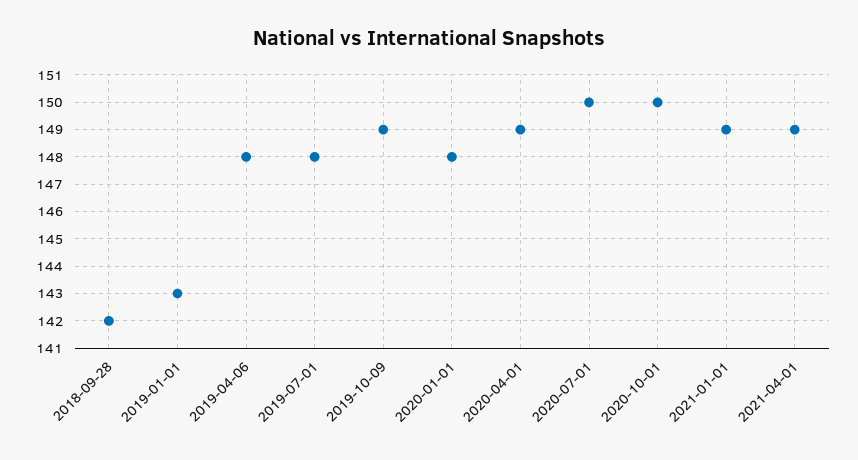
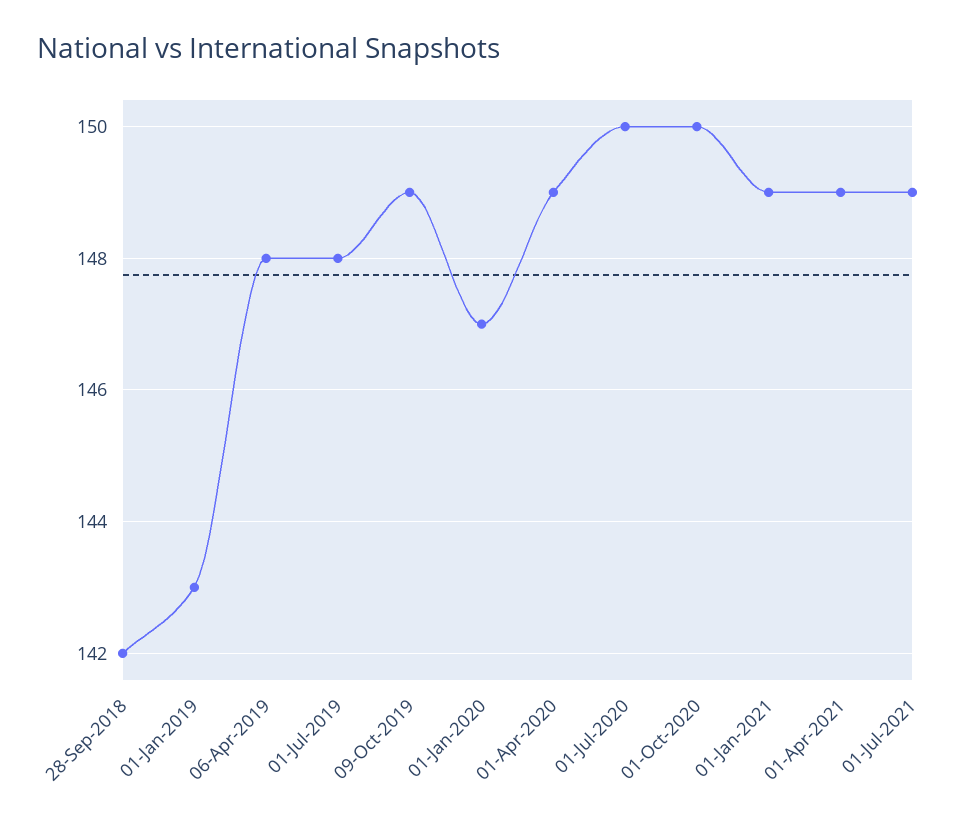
2020-01-01: 148 -> 147
01-Jul-2021: none -> 149

